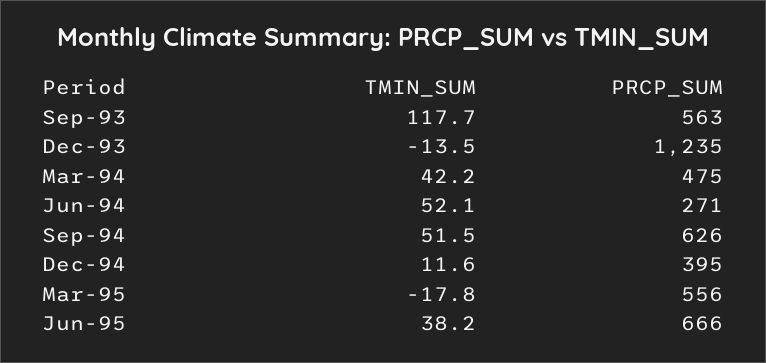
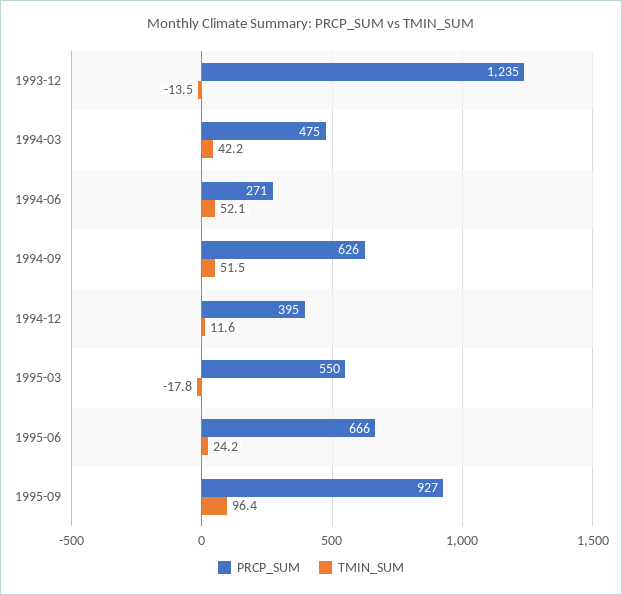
TMIN_SUM, Sep-93: 117.7 -> none
PRCP_SUM, Sep-93: 563 -> none
PRCP_SUM, Mar-95: 556 -> 550
TMIN_SUM, Jun-95: 38.2 -> 24.2
PRCP_SUM, 1995-09: none -> 927
TMIN_SUM, 1995-09: none -> 96.4

